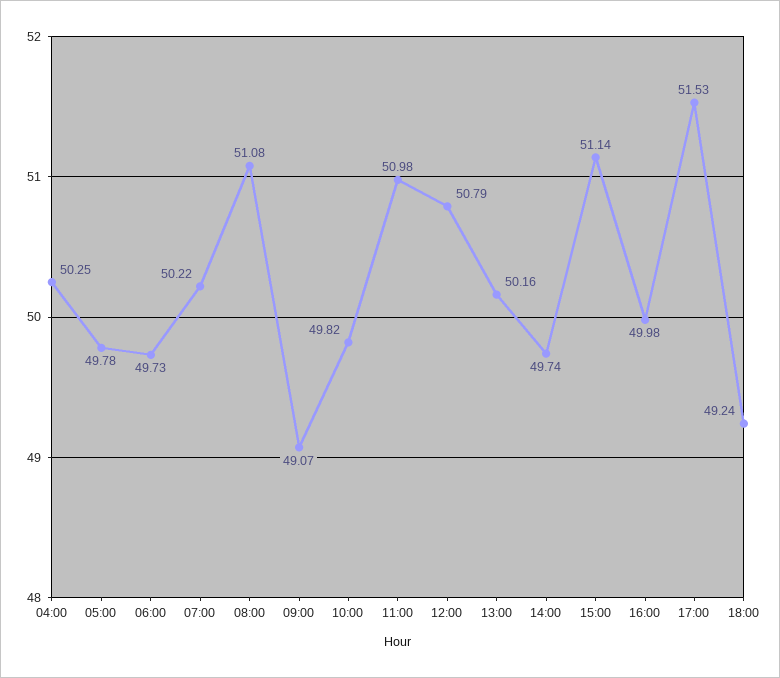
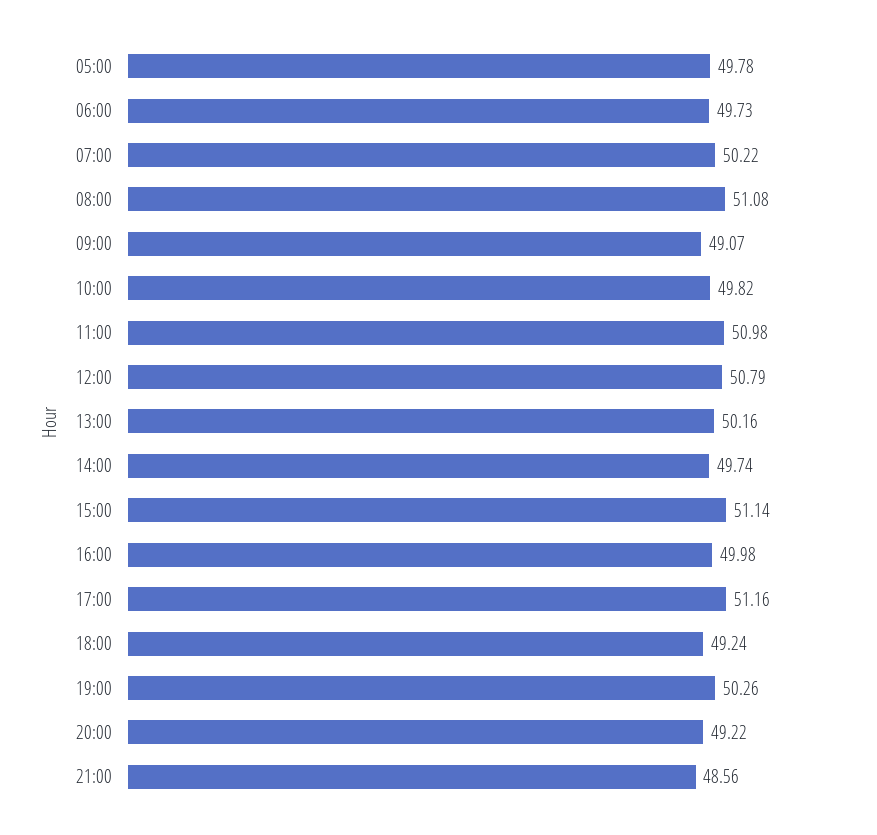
04:00: 50.25 -> none
17:00: 51.53 -> 51.16
19:00: none -> 50.26
20:00: none -> 49.22
21:00: none -> 48.56

